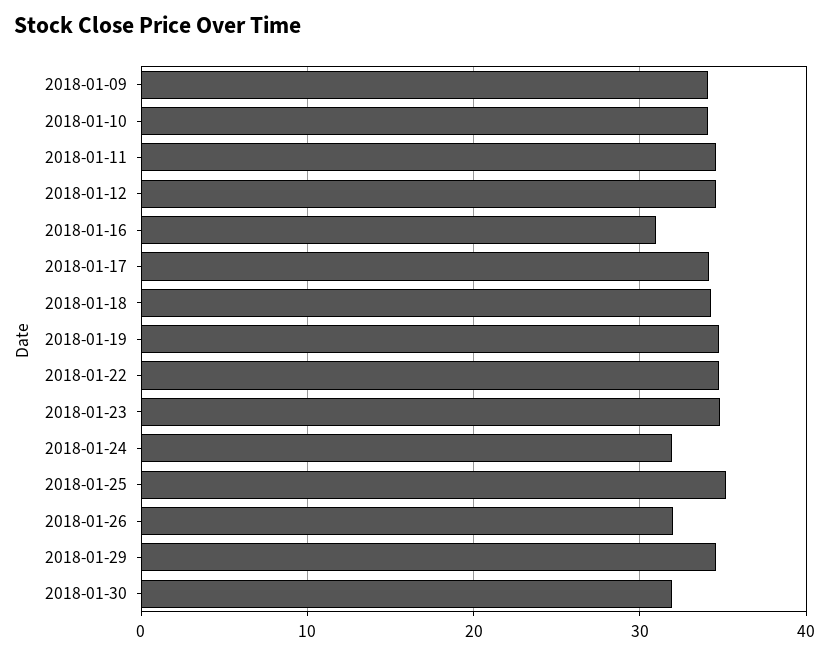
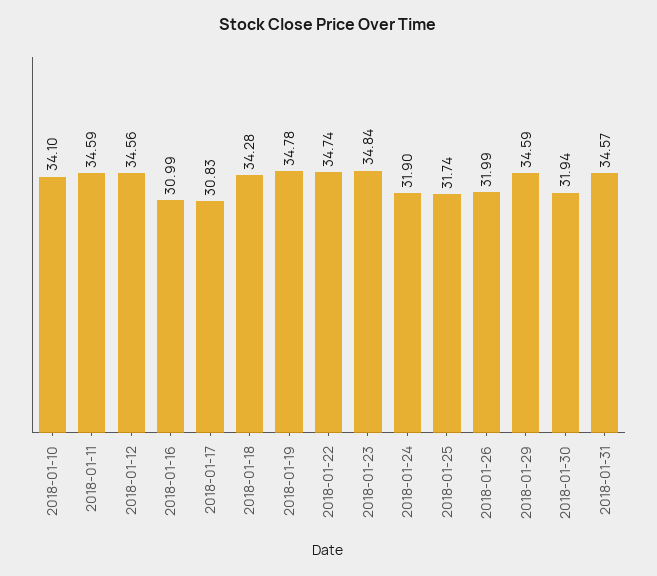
2018-01-09: 34 -> none
2018-01-17: 34 -> 30.83
2018-01-25: 35 -> 31.74
2018-01-31: none -> 34.57

